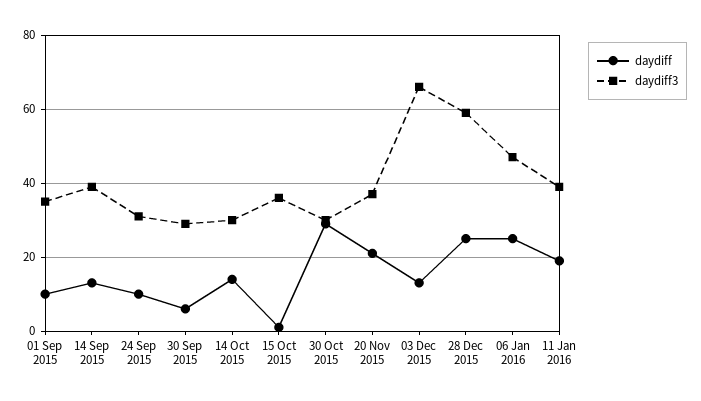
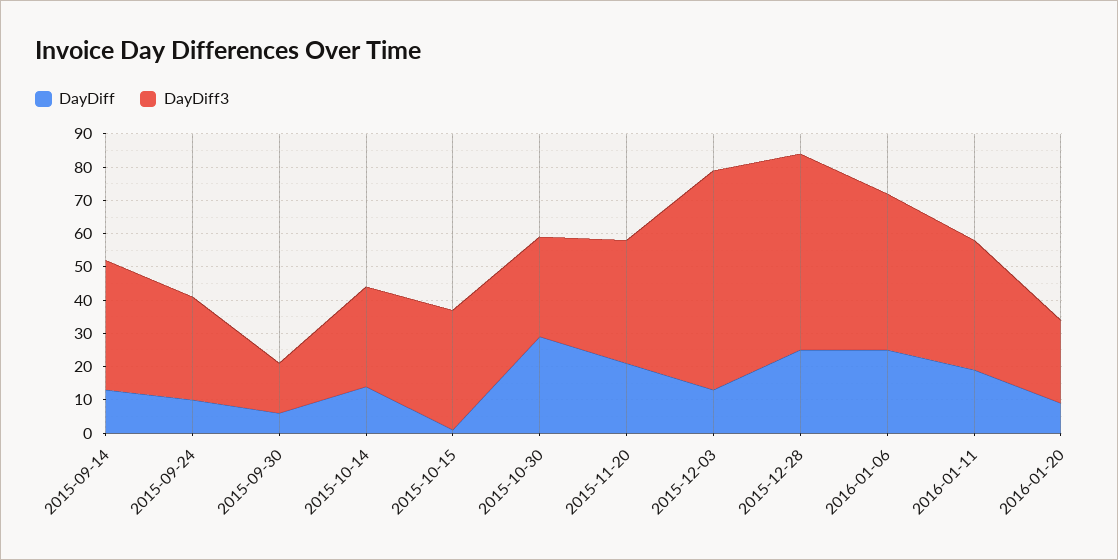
daydiff, 01 Sep 2015: 10 -> none
daydiff3, 01 Sep 2015: 35 -> none
daydiff3, 30 Sep 2015: 30 -> 15
daydiff, 2016-01-20: none -> 10
daydiff3, 2016-01-20: none -> 25

